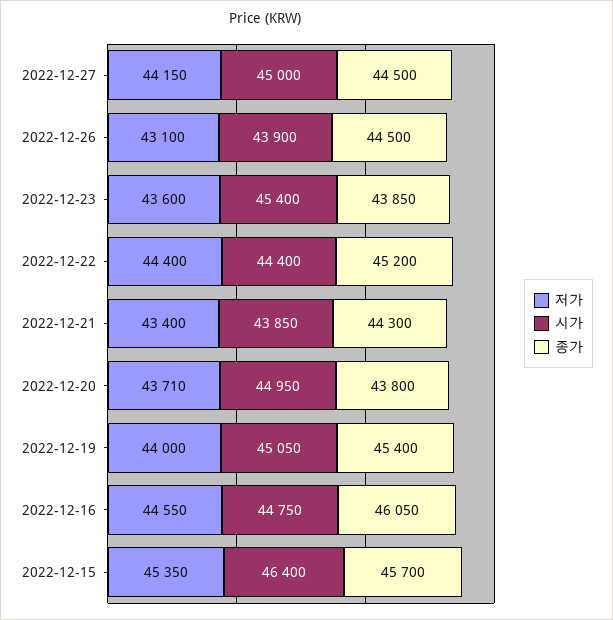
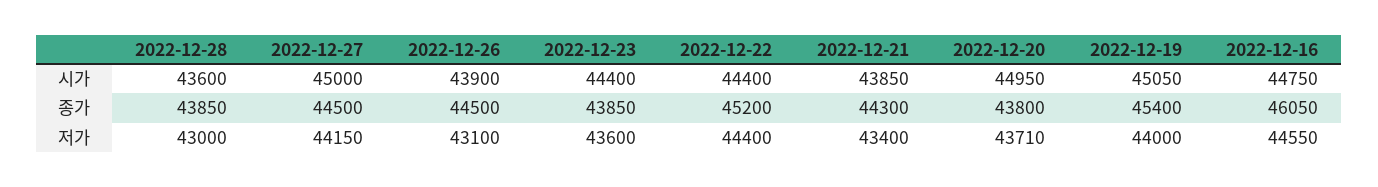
시가, 2022-12-23: 45400 -> 44400
저가, 2022-12-15: 45350 -> none
시가, 2022-12-15: 46400 -> none
종가, 2022-12-15: 45700 -> none
시가, 2022-12-28: none -> 43600
종가, 2022-12-28: none -> 43850
저가, 2022-12-28: none -> 43000

